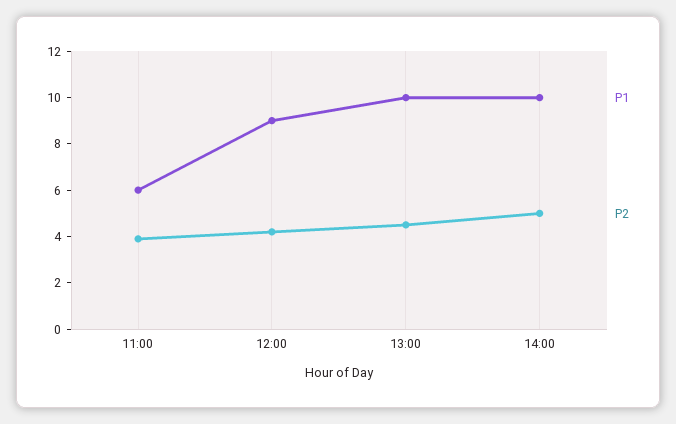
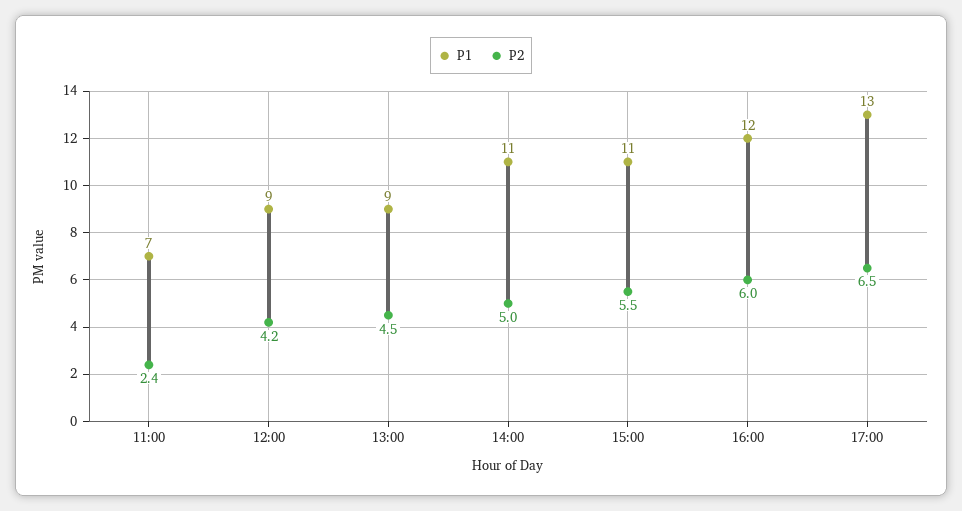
P1, 11:00: 6 -> 7
P2, 11:00: 4 -> 2.4
P1, 13:00: 10 -> 9
P1, 14:00: 10 -> 11
P1, 15:00: none -> 11
P2, 15:00: none -> 5.5
P1, 16:00: none -> 12
P2, 16:00: none -> 6
P1, 17:00: none -> 13
P2, 17:00: none -> 6.5

